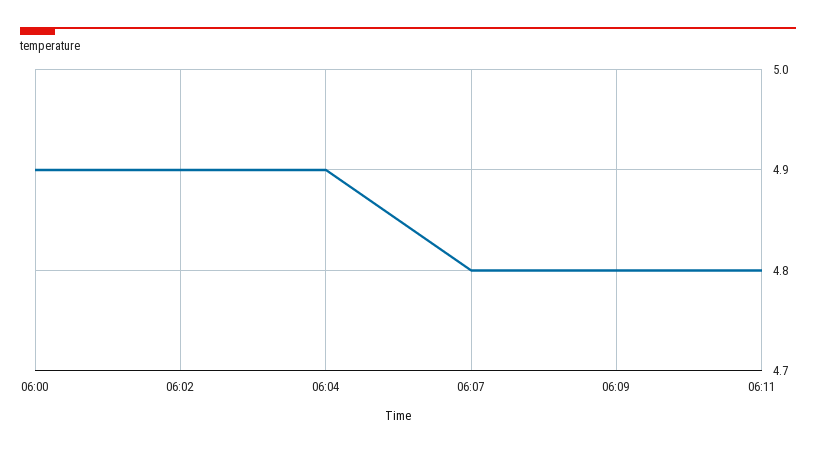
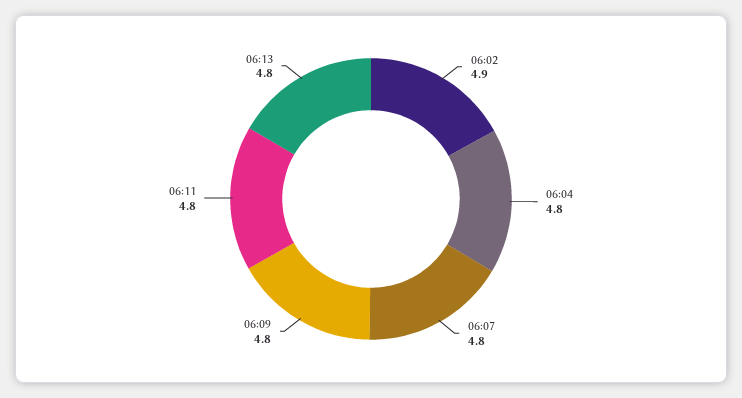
06:00: 4.9 -> none
06:04: 4.9 -> 4.8
06:13: none -> 4.8

